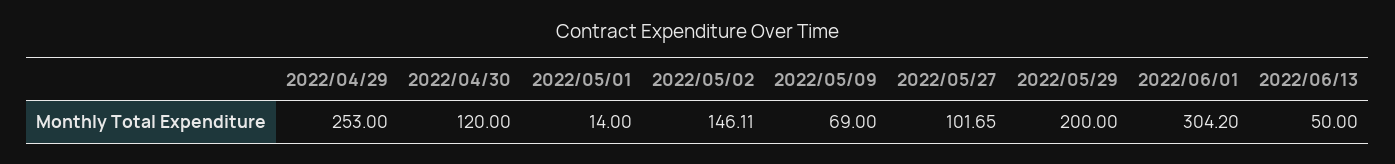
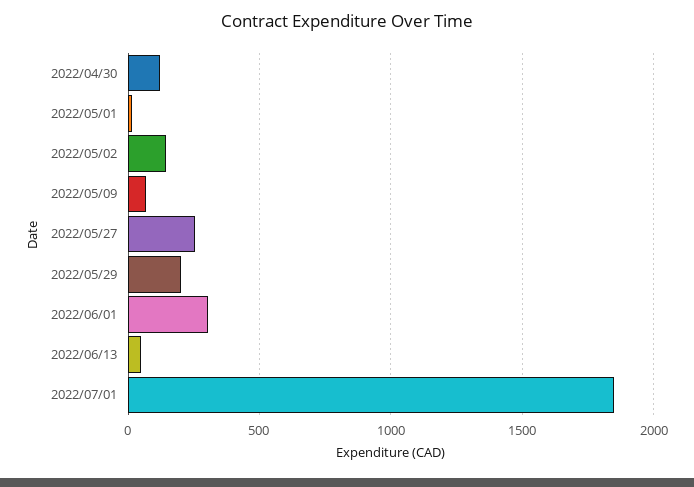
2022/04/29: 253 -> none
2022/05/27: 101.65 -> 250
2022/07/01: none -> 1850

